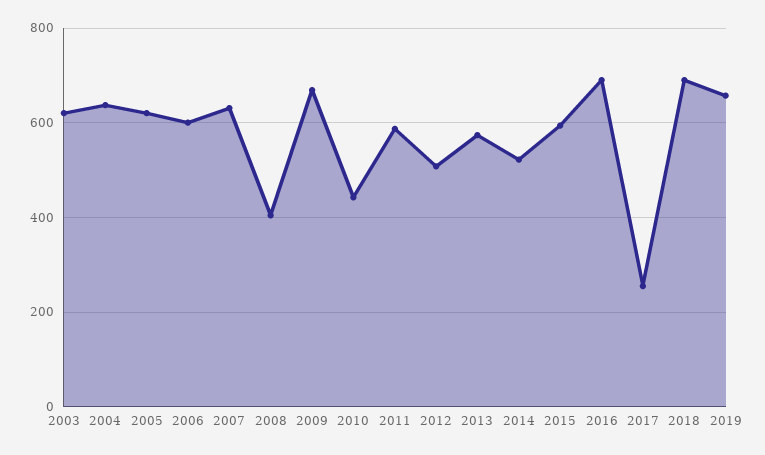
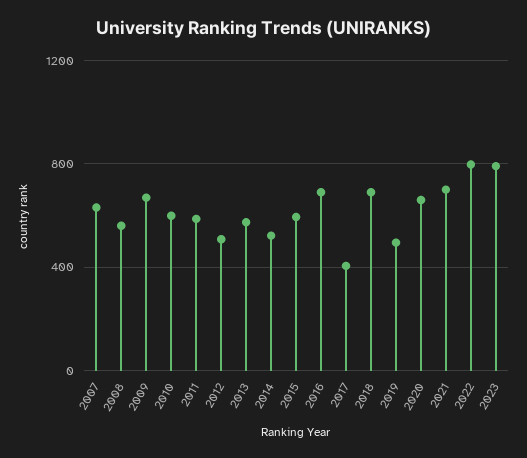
2003: 620 -> none
2004: 640 -> none
2005: 620 -> none
2006: 600 -> none
2008: 400 -> 550
2010: 440 -> 600
2017: 260 -> 400
2019: 660 -> 500
2020: none -> 650
2021: none -> 700
2022: none -> 800
2023: none -> 800

